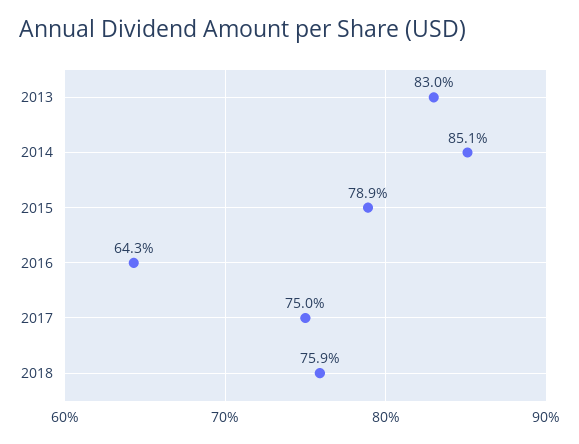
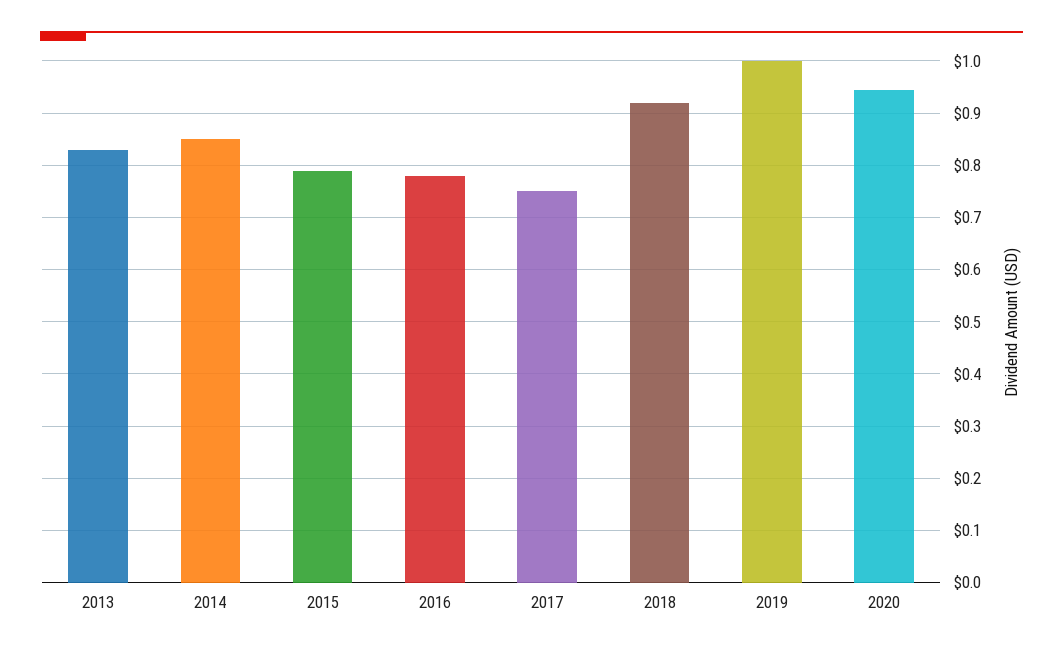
2016: 0.643 -> 0.78
2018: 0.759 -> 0.92
2019: none -> 1
2020: none -> 0.94

